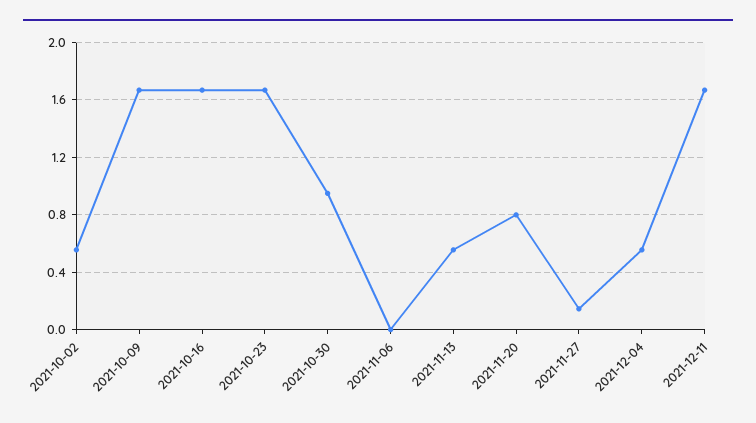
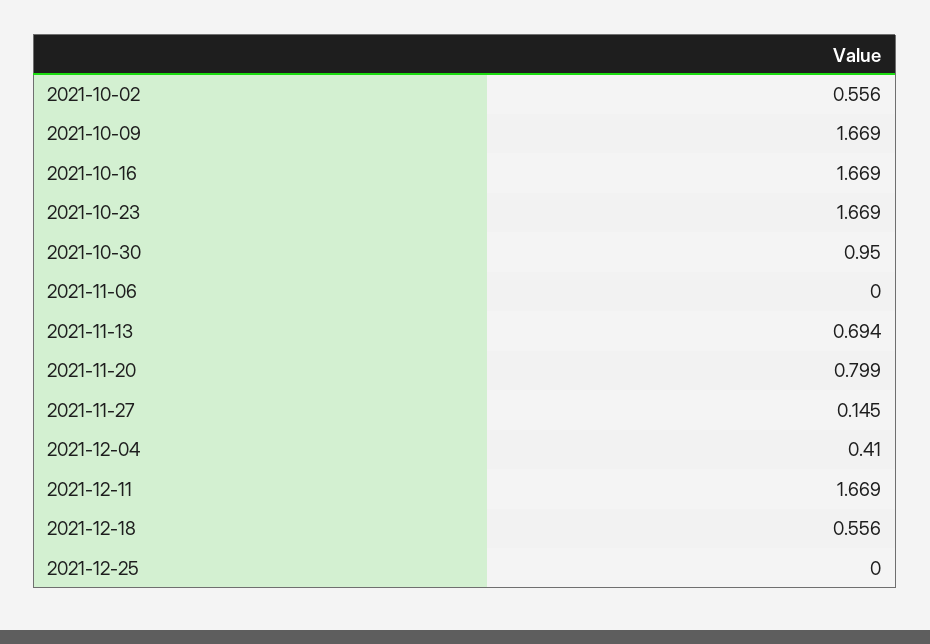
2021-11-13: 0.55 -> 0.694
2021-12-04: 0.55 -> 0.41
2021-12-18: none -> 0.556
2021-12-25: none -> 0

